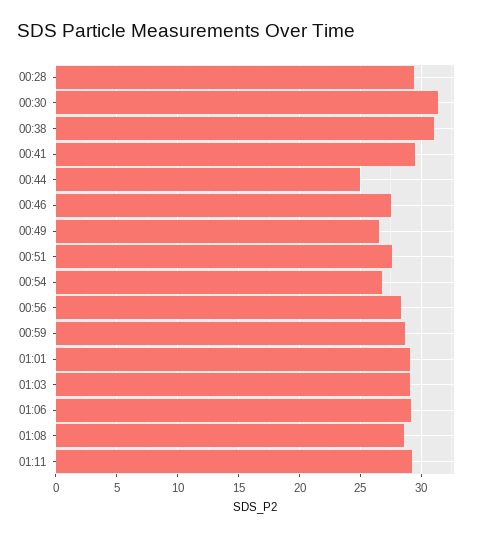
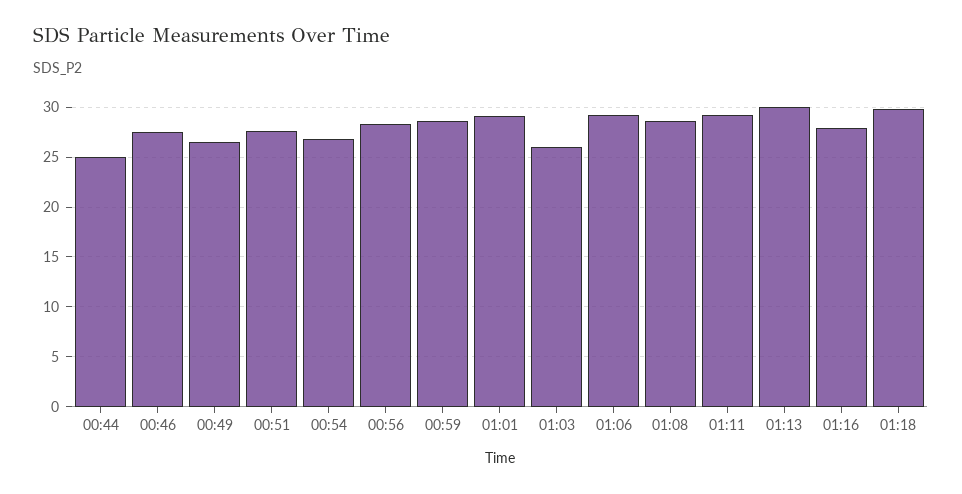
00:28: 29.5 -> none
00:30: 31.5 -> none
00:38: 31 -> none
00:41: 29.5 -> none
01:03: 29 -> 26
01:13: none -> 30
01:16: none -> 28
01:18: none -> 30

